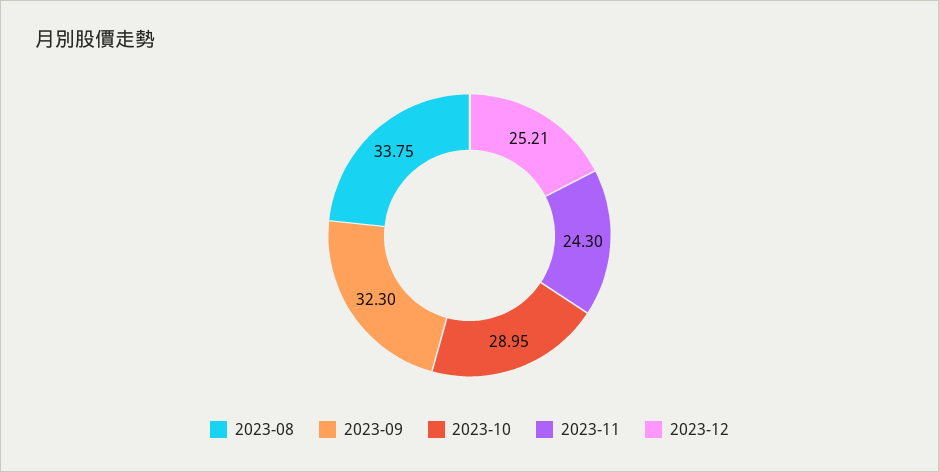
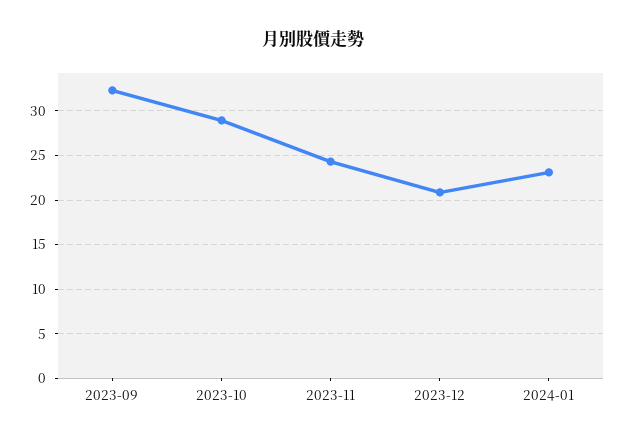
2023-08: 33.75 -> none
2023-12: 25.21 -> 21
2024-01: none -> 23

